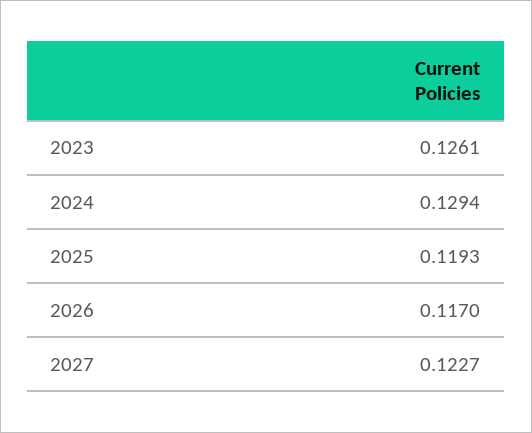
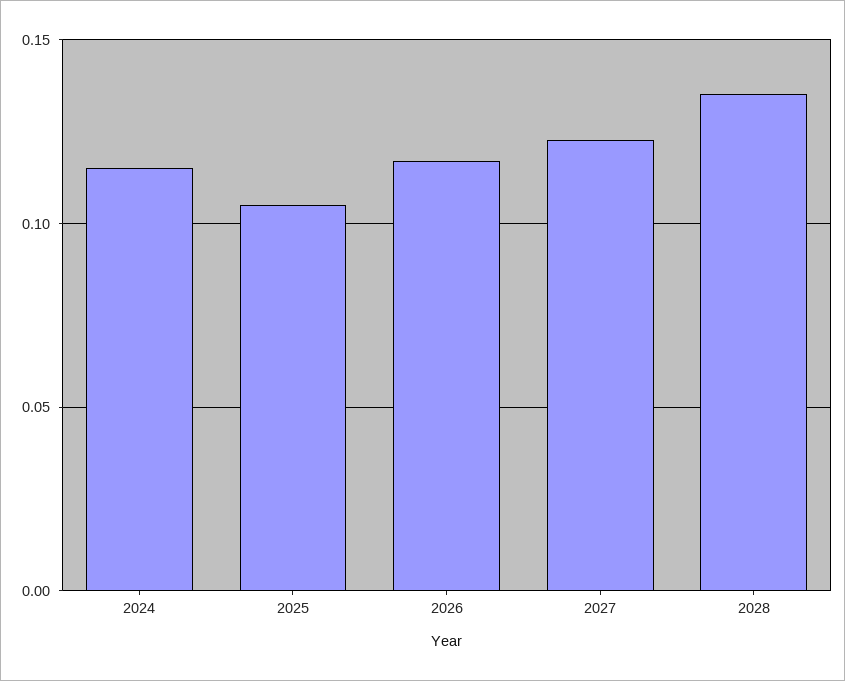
2023: 0.1261 -> none
2024: 0.1294 -> 0.115
2025: 0.1193 -> 0.105
2028: none -> 0.135

